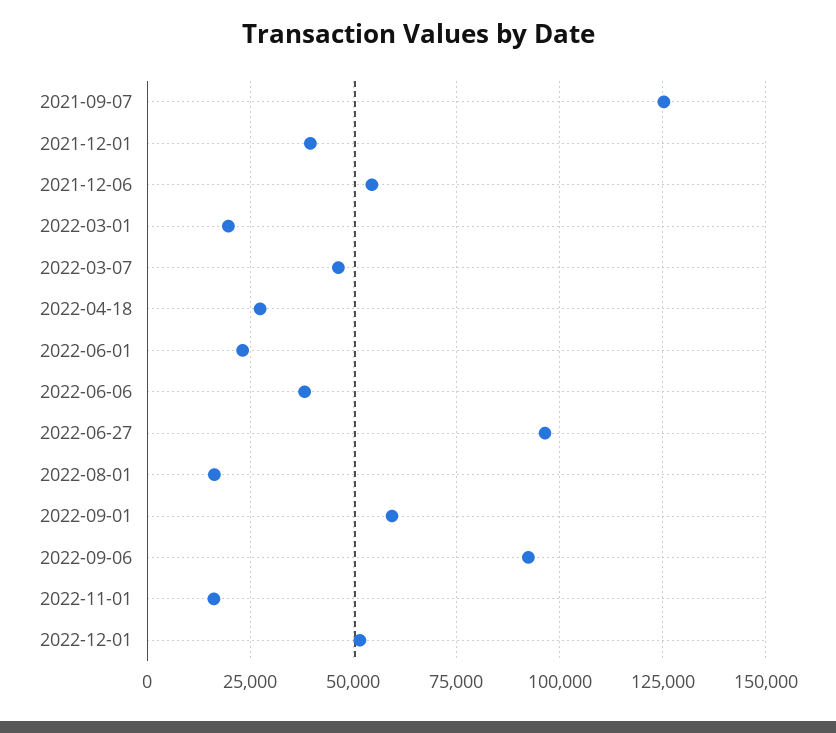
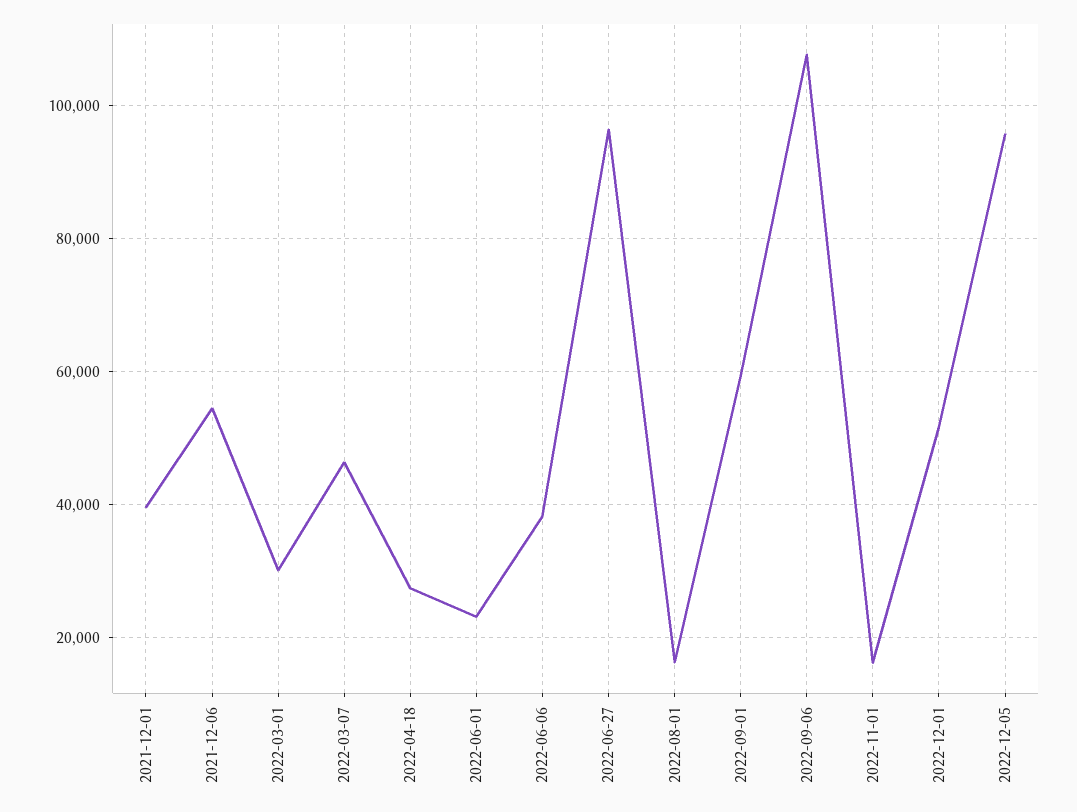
2021-09-07: 125000 -> none
2022-03-01: 20000 -> 30000
2022-09-06: 92500 -> 108000
2022-12-05: none -> 96000

